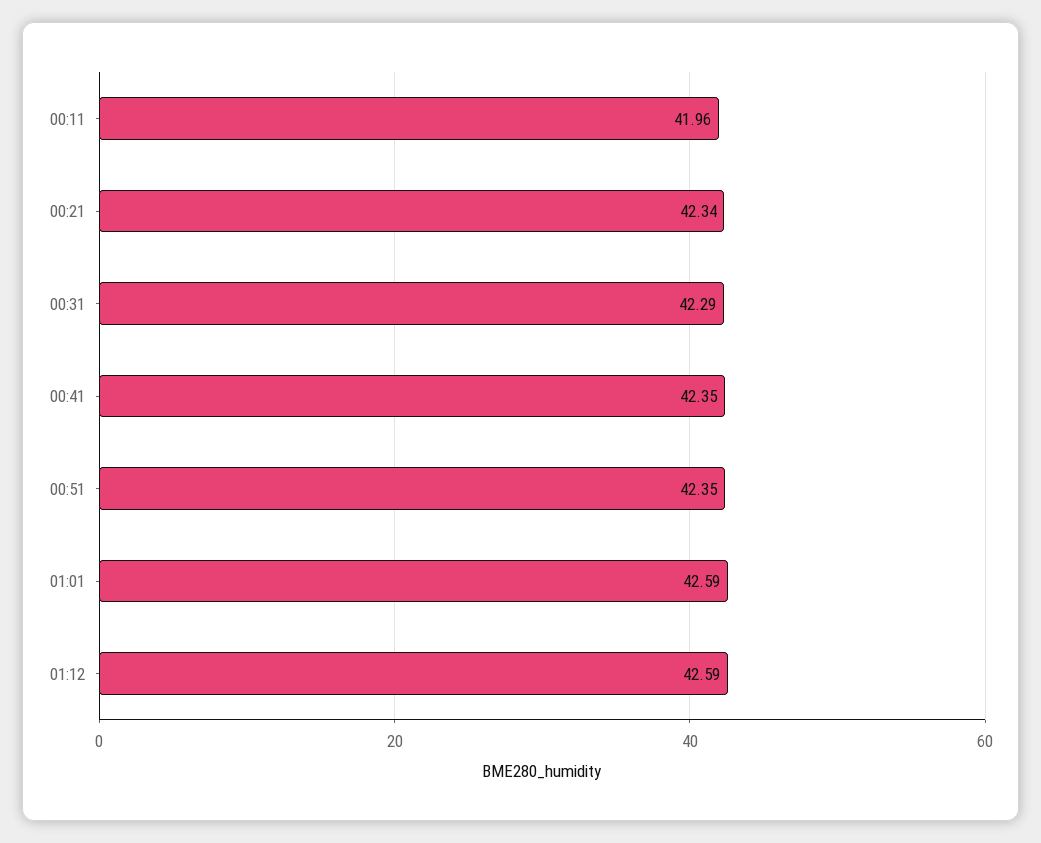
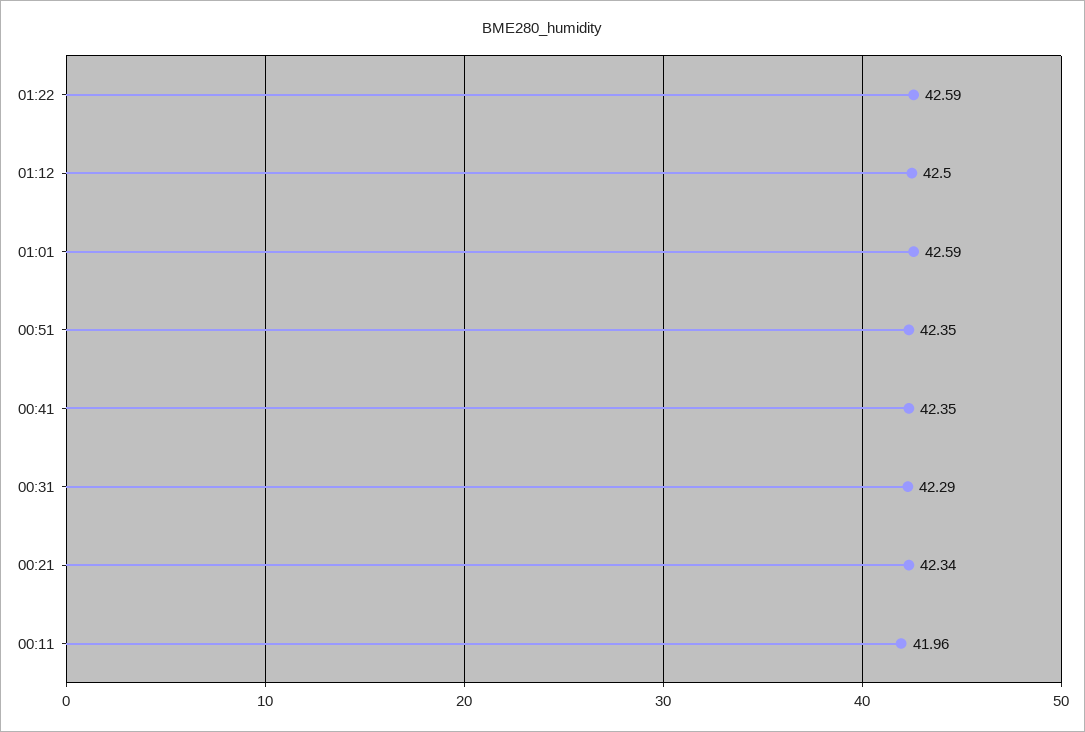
01:12: 42.59 -> 42.5
01:22: none -> 42.59

